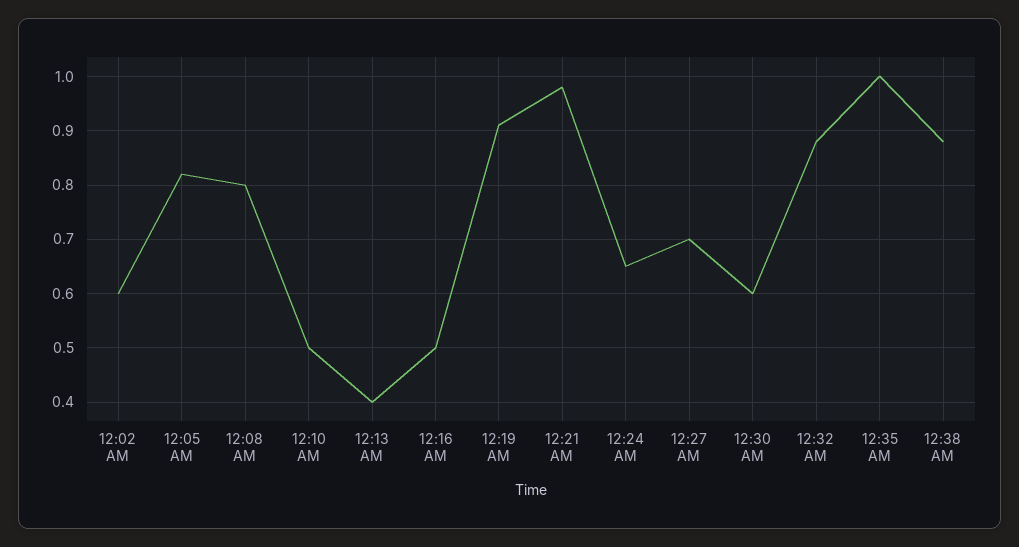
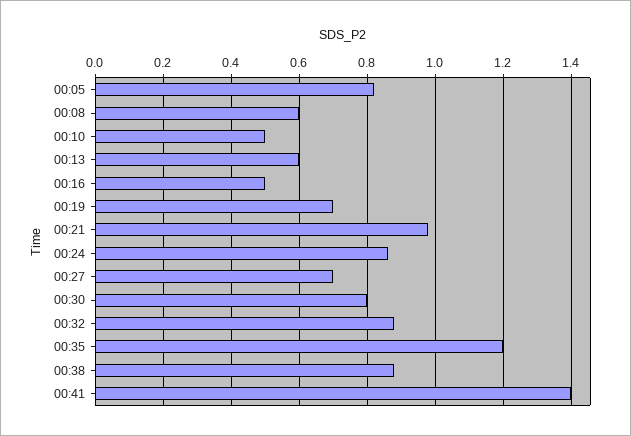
12:02 AM: 0.6 -> none
12:08 AM: 0.8 -> 0.6
12:13 AM: 0.4 -> 0.6
12:19 AM: 0.9 -> 0.7
12:24 AM: 0.65 -> 0.85
12:30 AM: 0.6 -> 0.8
12:35 AM: 1 -> 1.2
00:41: none -> 1.4

